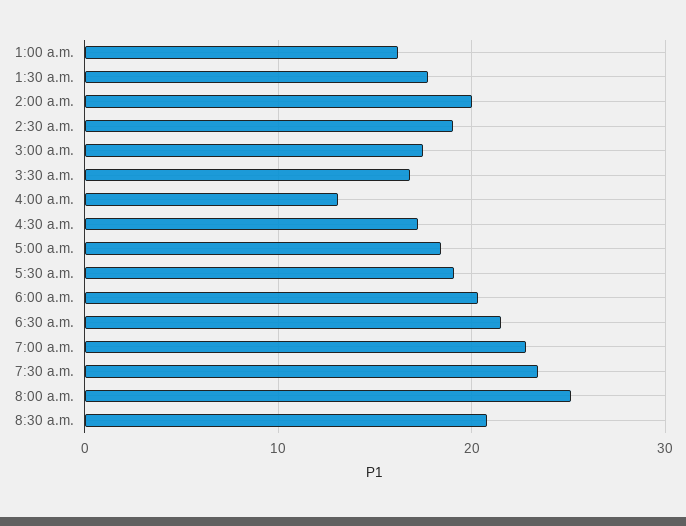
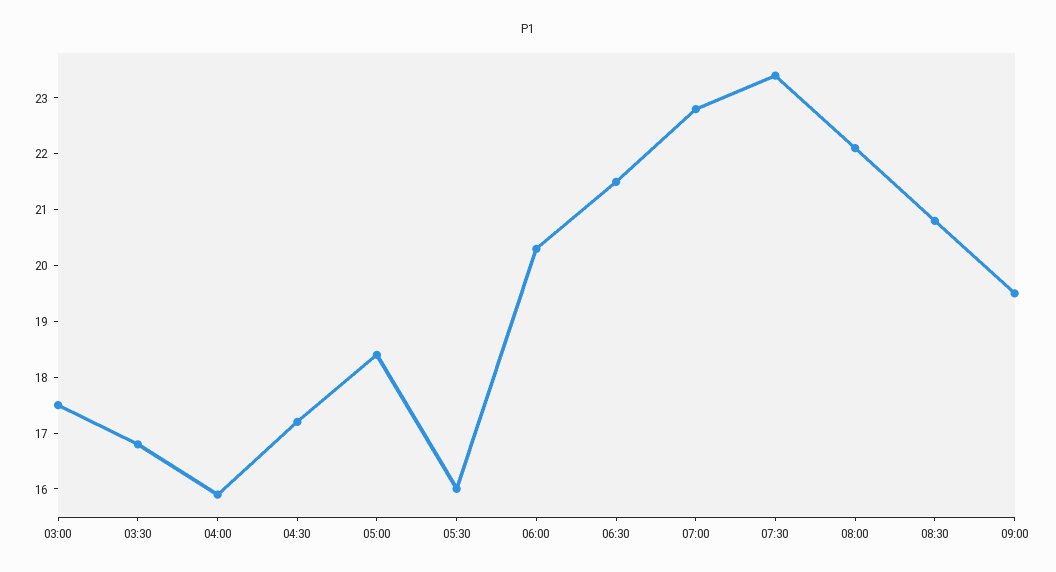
1:00 a.m.: 16 -> none
1:30 a.m.: 18 -> none
2:00 a.m.: 20 -> none
2:30 a.m.: 19 -> none
4:00 a.m.: 13 -> 16
5:30 a.m.: 19 -> 16
8:00 a.m.: 25 -> 22
09:00: none -> 19.5

